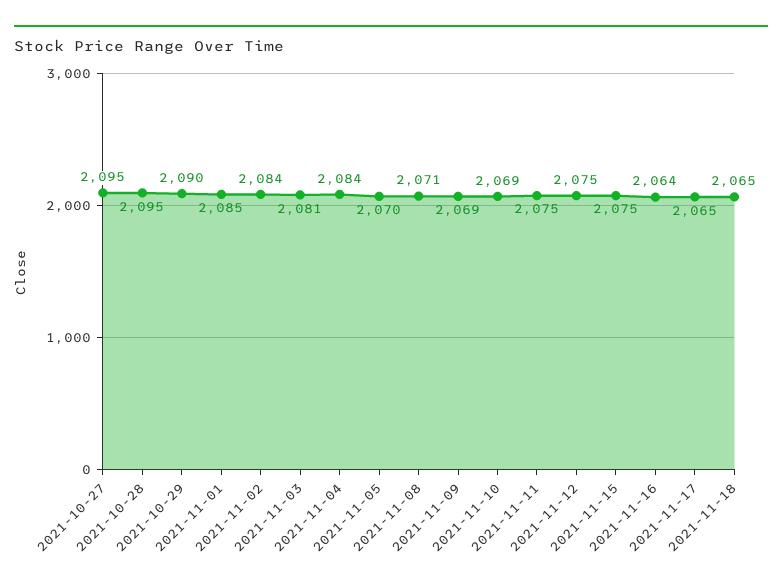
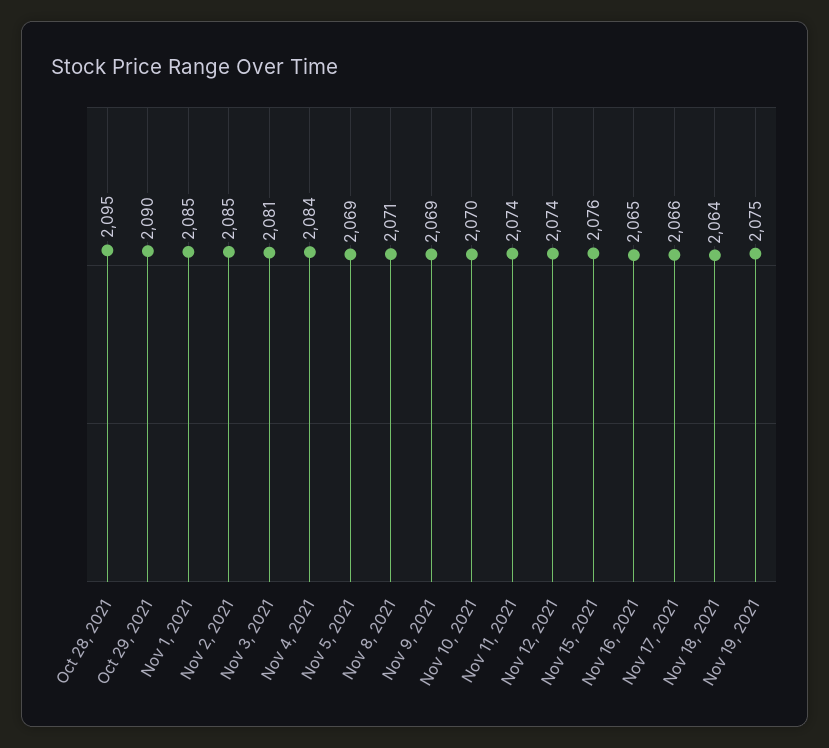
2021-10-27: 2095 -> none
2021-11-02: 2084 -> 2085
2021-11-05: 2070 -> 2069
2021-11-10: 2069 -> 2070
2021-11-11: 2075 -> 2074
2021-11-12: 2075 -> 2074
2021-11-15: 2075 -> 2076
2021-11-16: 2064 -> 2065
2021-11-17: 2065 -> 2066
2021-11-18: 2065 -> 2064
Nov 19, 2021: none -> 2075

